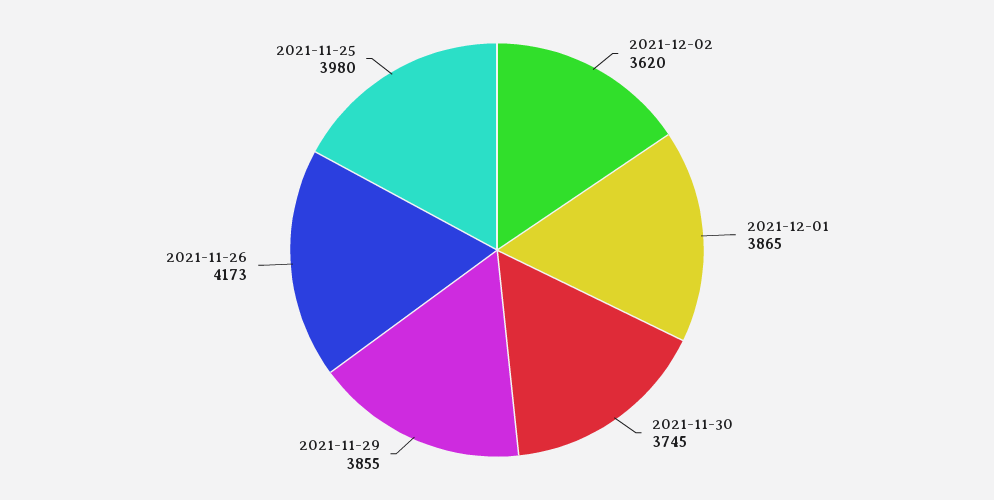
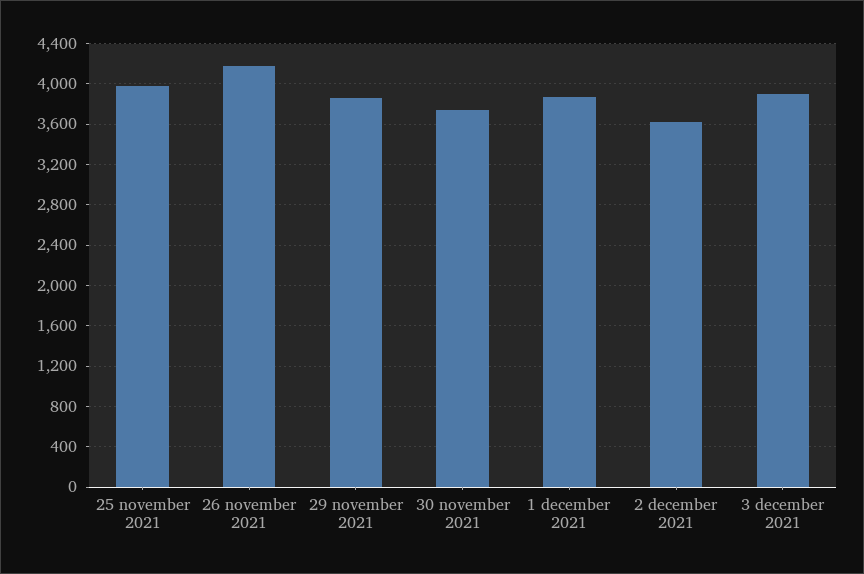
3 december 2021: none -> 3900

